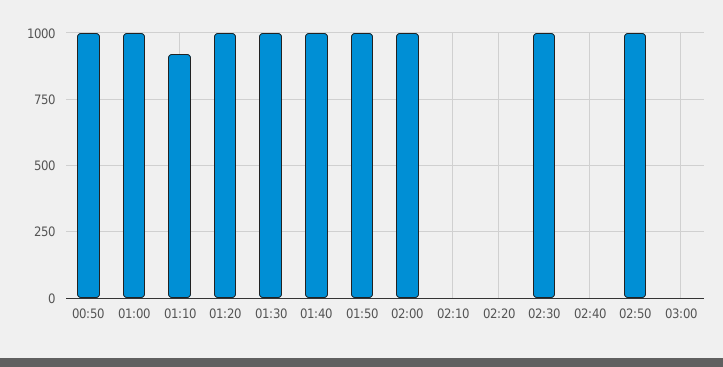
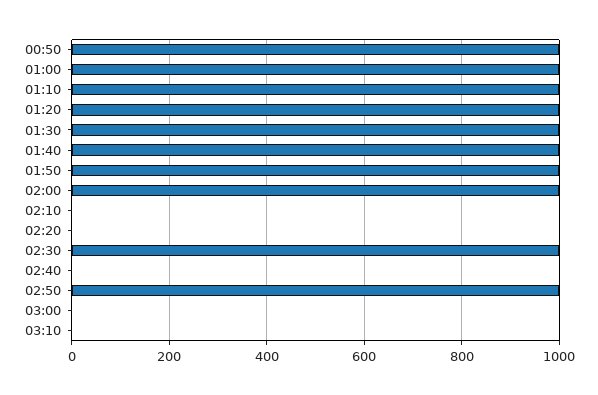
01:10: 925 -> 1000
03:10: none -> 0

